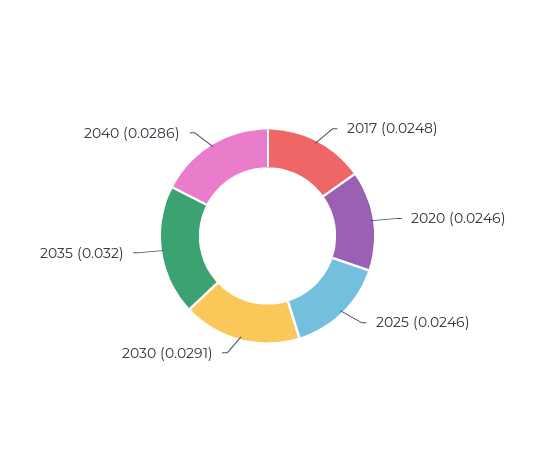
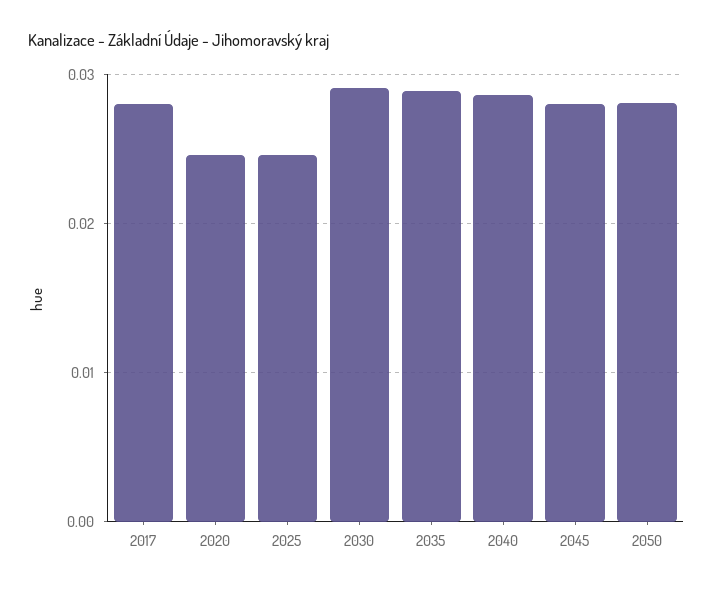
2017: 0.0248 -> 0.028
2035: 0.032 -> 0.029
2045: none -> 0.028
2050: none -> 0.028

